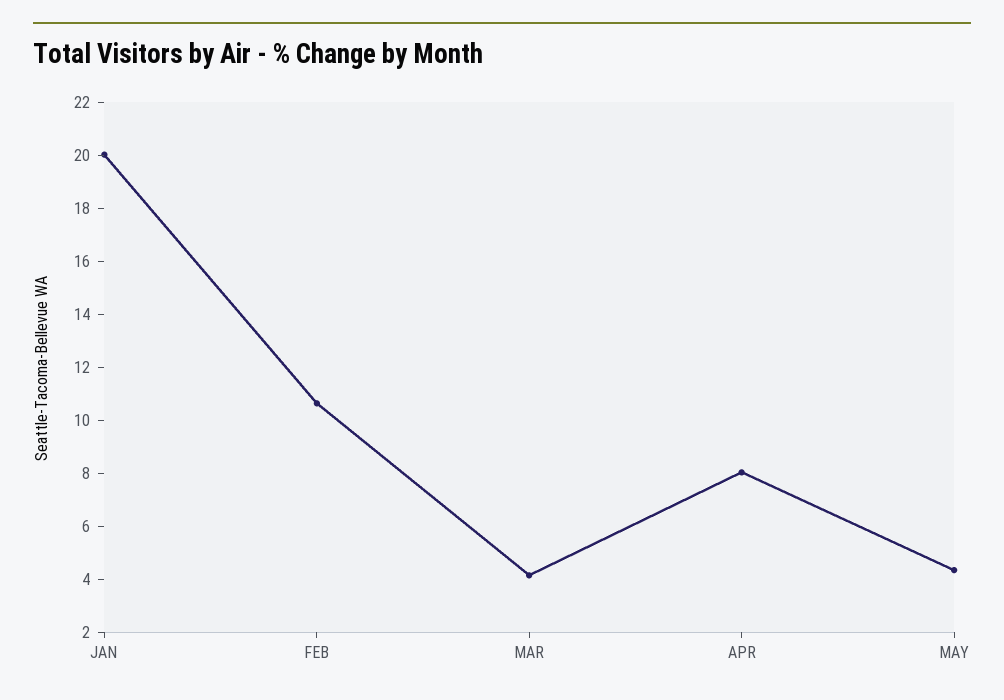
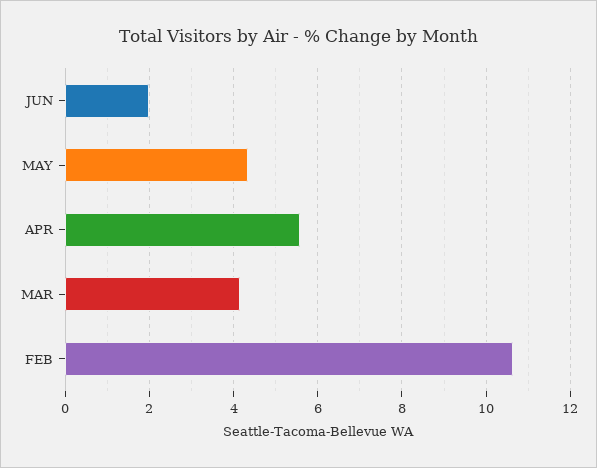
JAN: 20 -> none
APR: 8 -> 5.6
JUN: none -> 2

